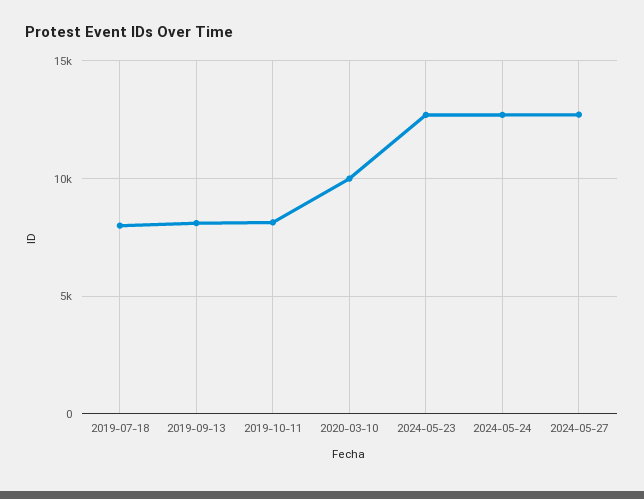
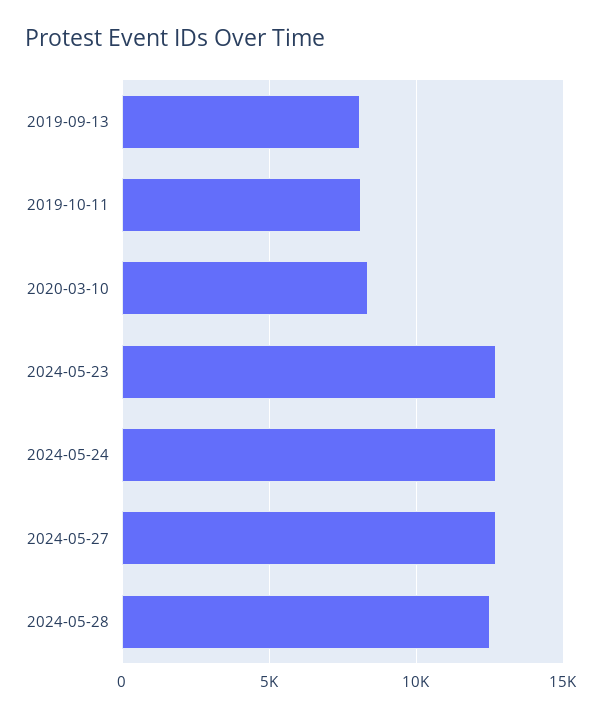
2019-07-18: 8000 -> none
2020-03-10: 10000 -> 8500
2024-05-28: none -> 12500

